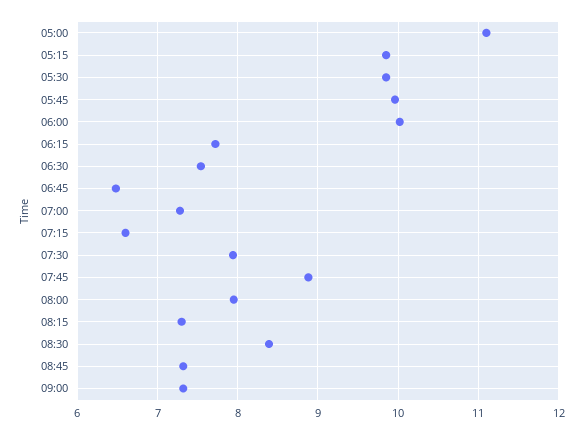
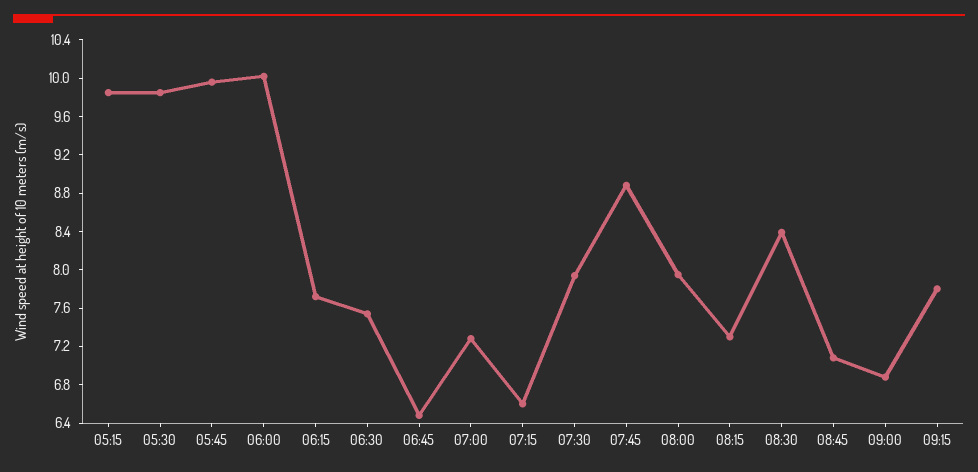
05:00: 11.1 -> none
08:45: 7.3 -> 7.1
09:00: 7.3 -> 6.9
09:15: none -> 7.8

